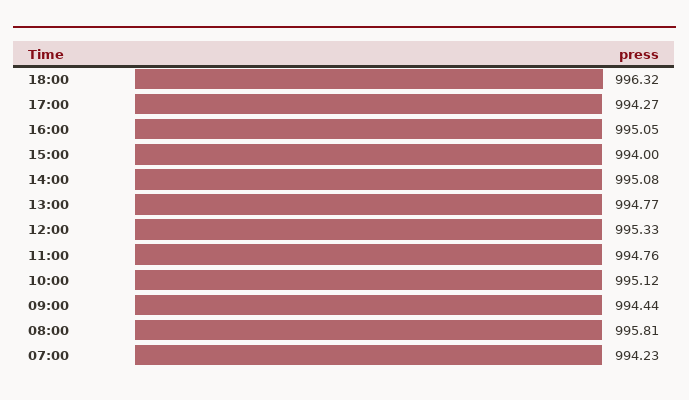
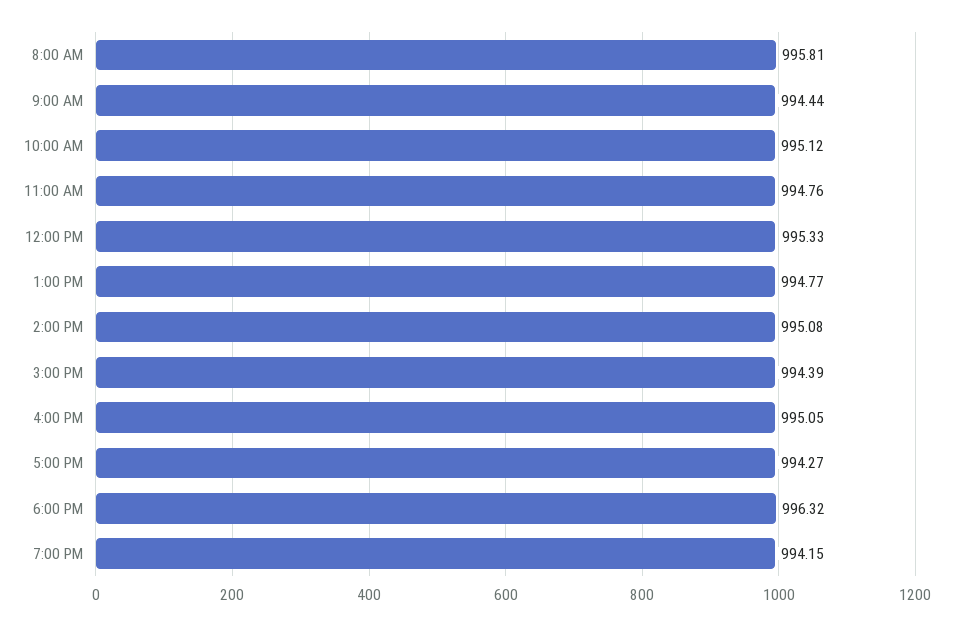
15:00: 994 -> 994.39
07:00: 994.23 -> none
7:00 PM: none -> 994.15

